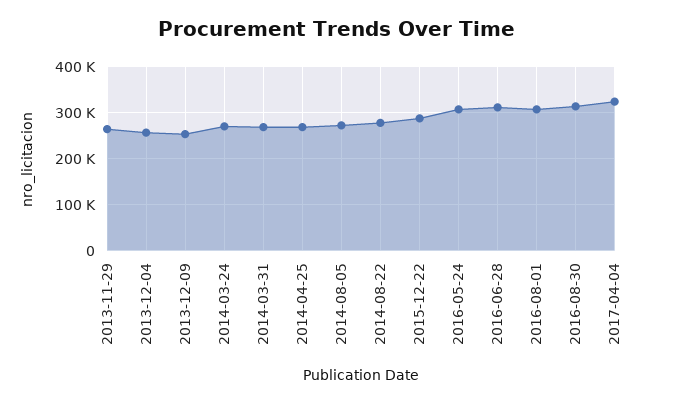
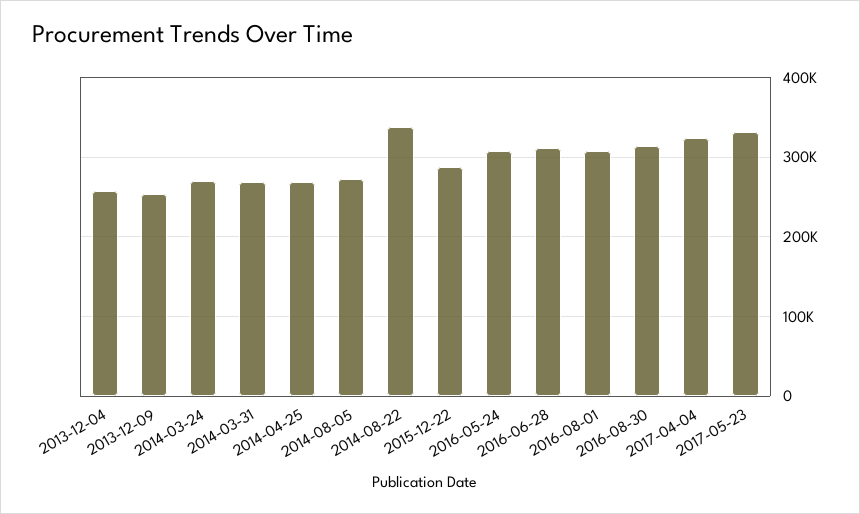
2013-11-29: 260000 -> none
2014-08-22: 280000 -> 340000
2017-05-23: none -> 330000

